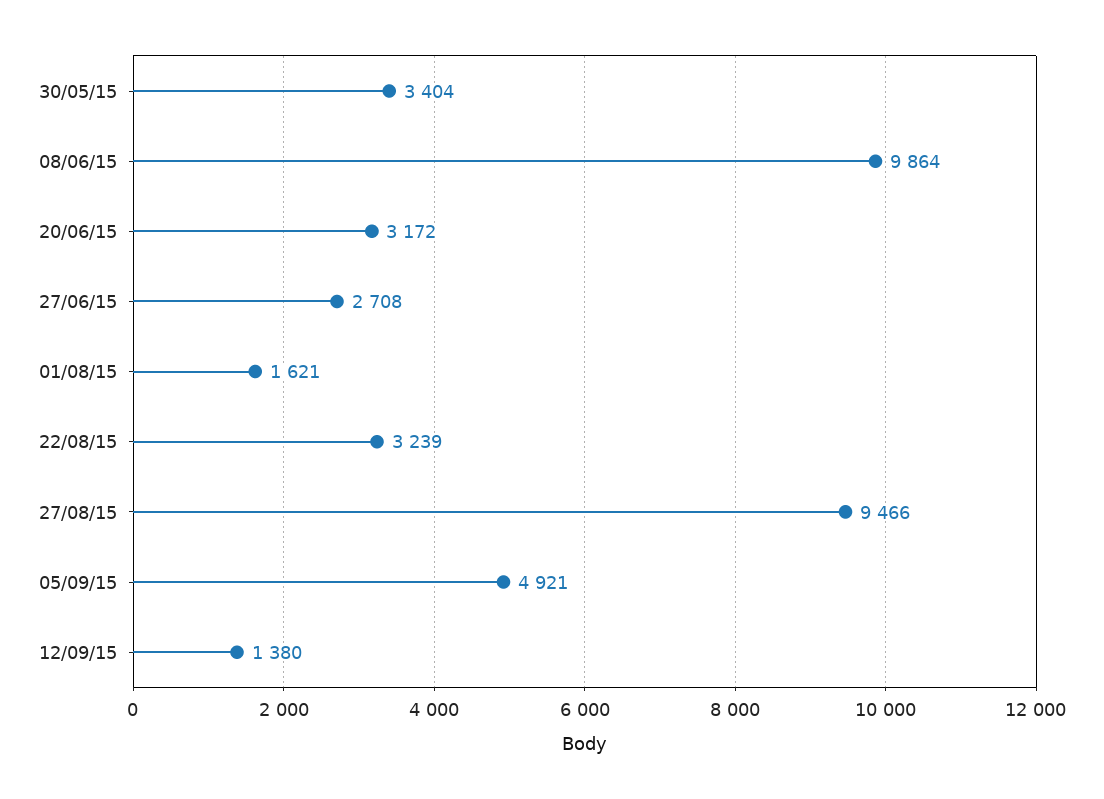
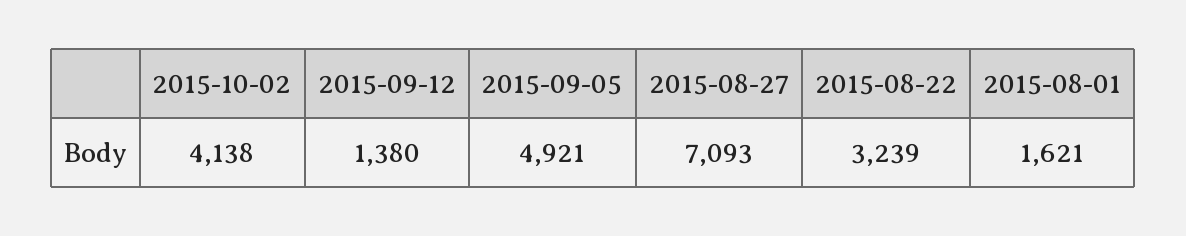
30/05/15: 3404 -> none
08/06/15: 9864 -> none
20/06/15: 3172 -> none
27/06/15: 2708 -> none
27/08/15: 9466 -> 7093
2015-10-02: none -> 4138

